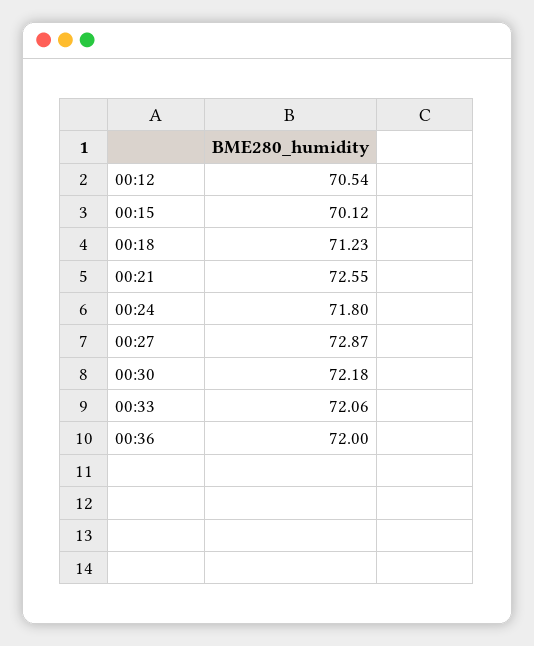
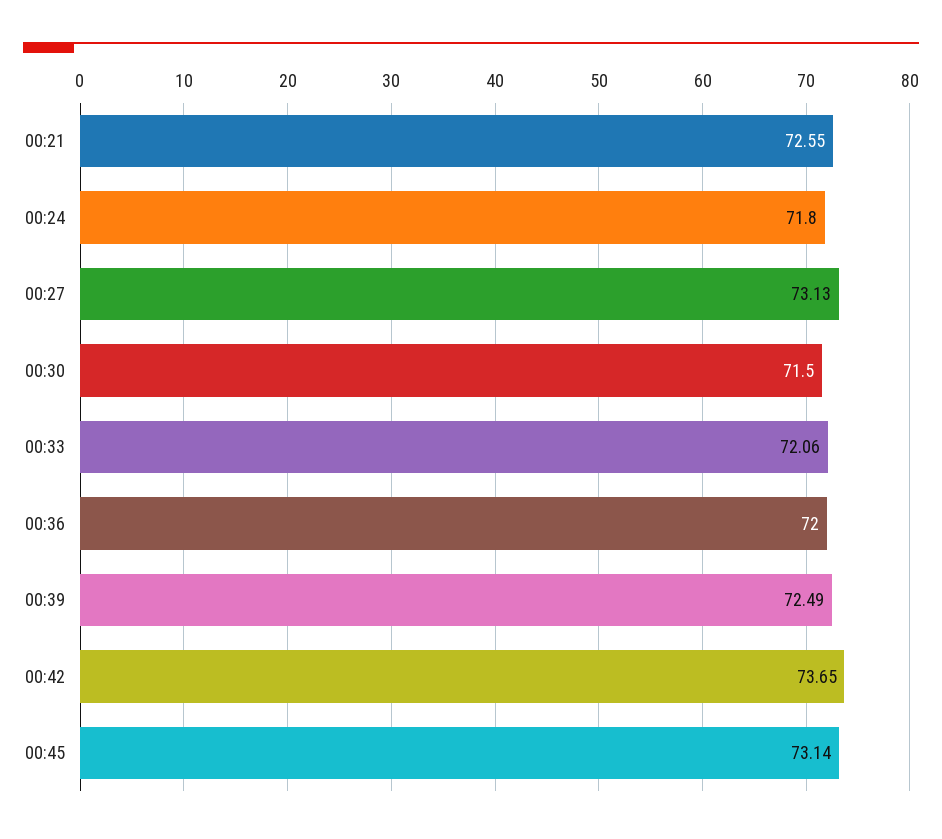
00:12: 70.54 -> none
00:15: 70.12 -> none
00:18: 71.23 -> none
00:27: 72.87 -> 73.13
00:30: 72.18 -> 71.5
00:39: none -> 72.49
00:42: none -> 73.65
00:45: none -> 73.14

